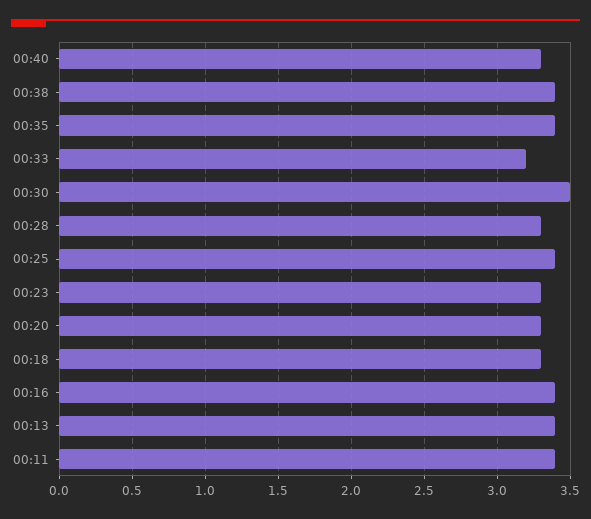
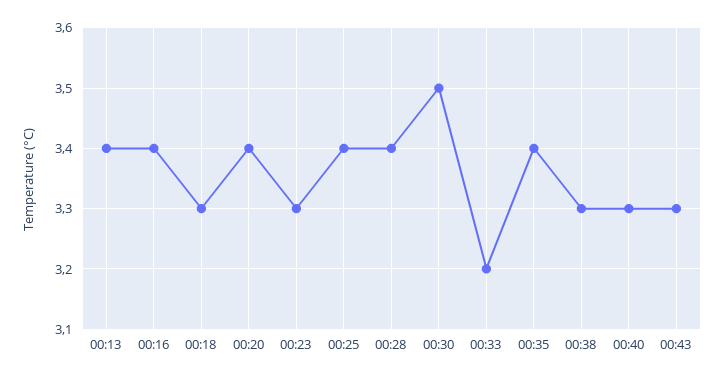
00:38: 3.4 -> 3.3
00:28: 3.3 -> 3.4
00:20: 3.3 -> 3.4
00:11: 3.4 -> none
00:43: none -> 3.3

